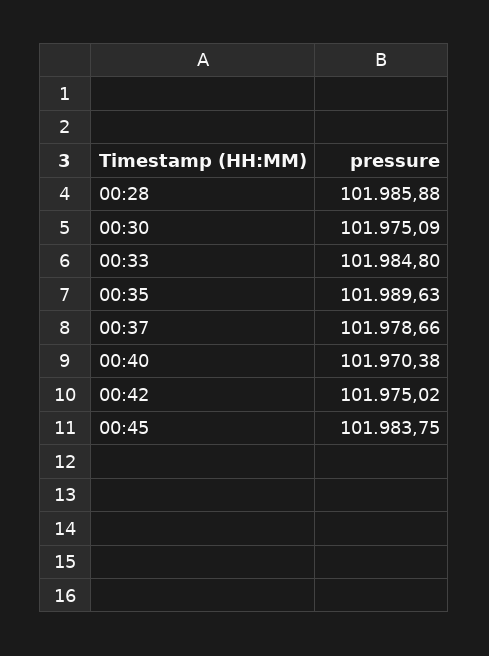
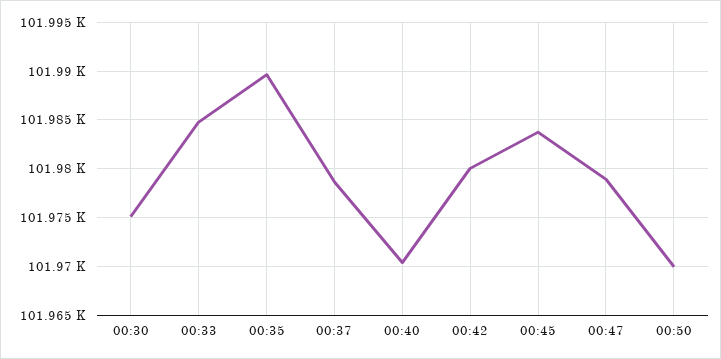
00:28: 101985.88 -> none
00:42: 101975.02 -> 101980
00:47: none -> 101979
00:50: none -> 101970

